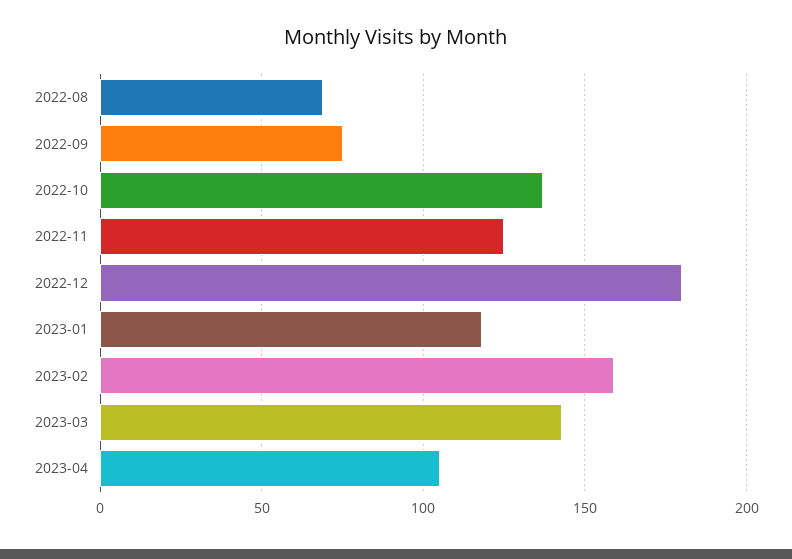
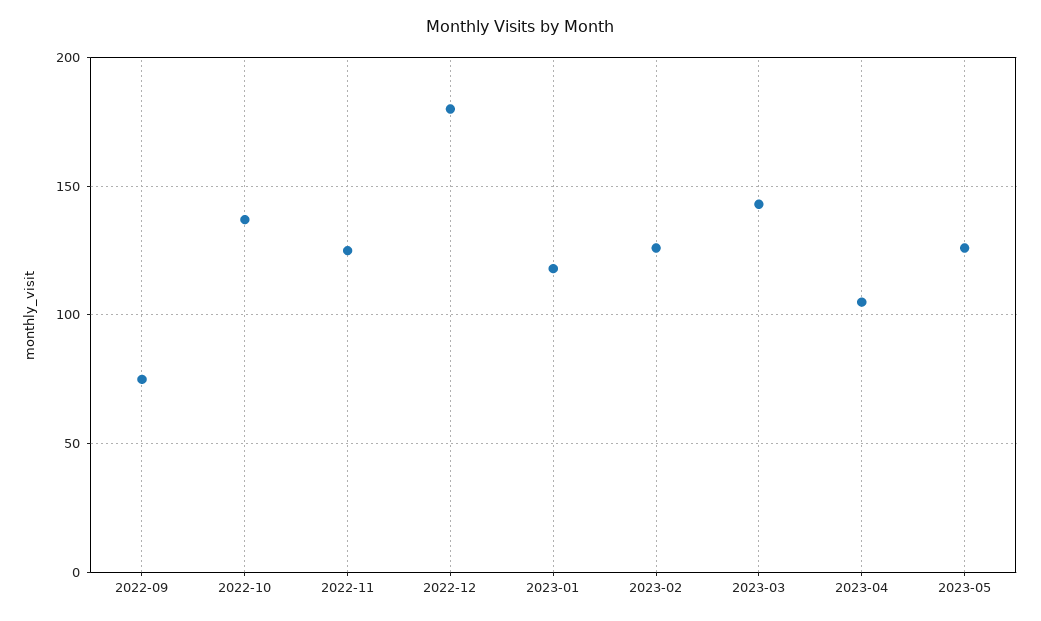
2022-08: 70 -> none
2023-02: 160 -> 125
2023-05: none -> 125

